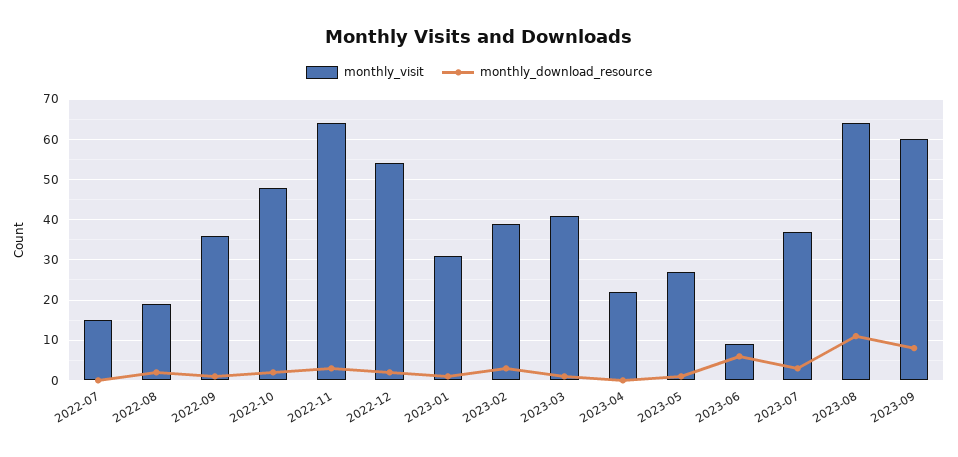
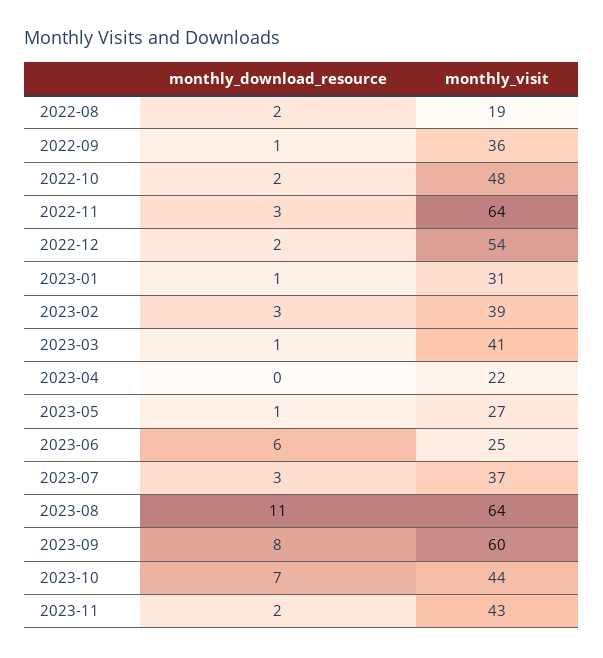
monthly_visit, 2022-07: 15 -> none
monthly_download_resource, 2022-07: 0 -> none
monthly_visit, 2023-06: 10 -> 25
monthly_download_resource, 2023-10: none -> 7
monthly_visit, 2023-10: none -> 44
monthly_download_resource, 2023-11: none -> 2
monthly_visit, 2023-11: none -> 43

